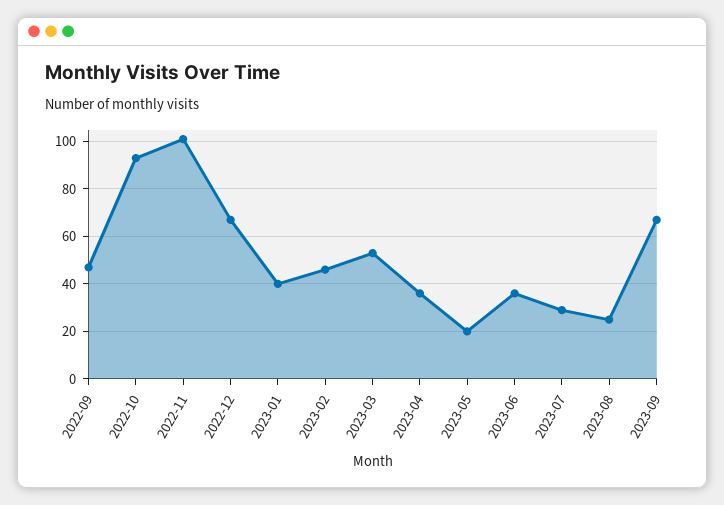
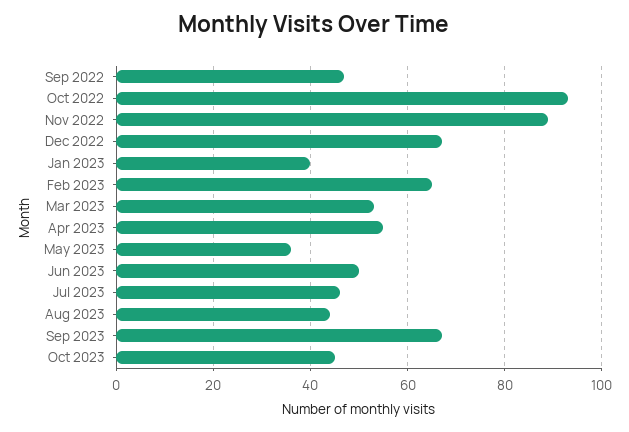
2022-11: 100 -> 90
2023-02: 45 -> 65
2023-04: 35 -> 55
2023-05: 20 -> 35
2023-06: 35 -> 50
2023-07: 30 -> 45
2023-08: 25 -> 45
Oct 2023: none -> 45

